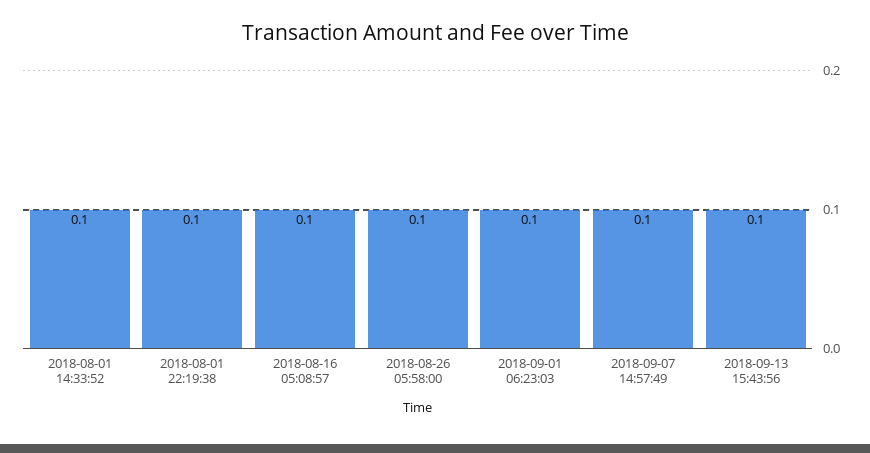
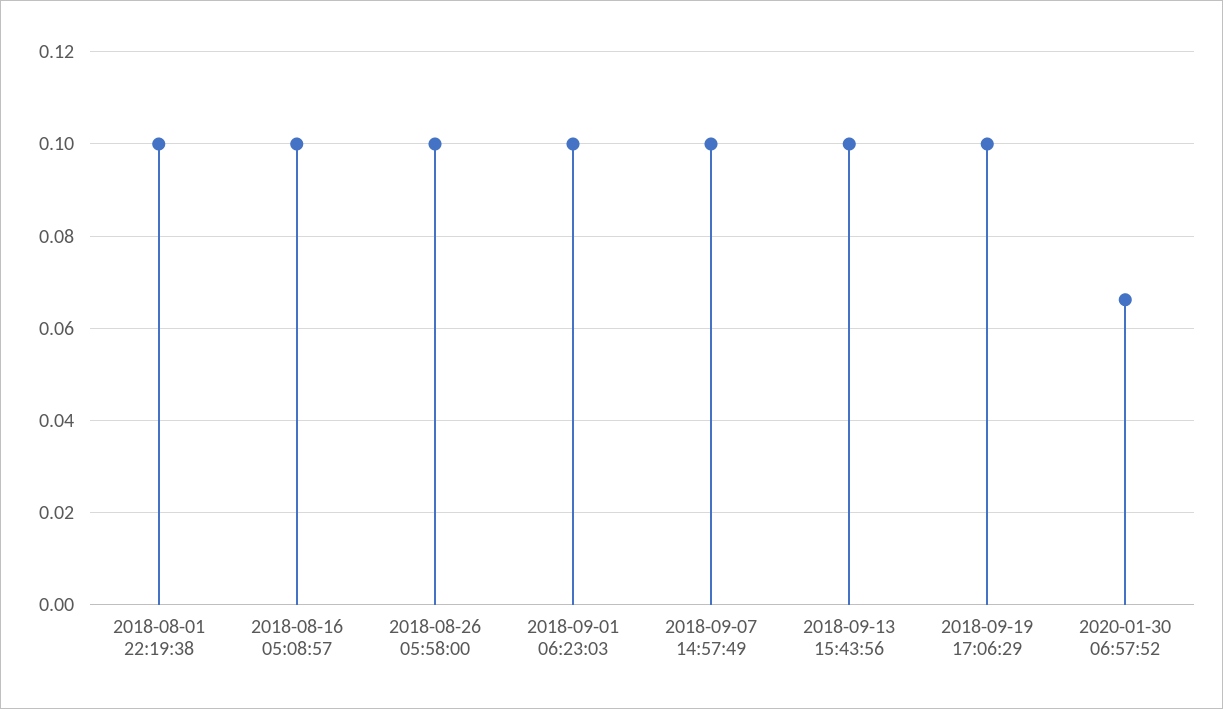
2018-08-01 14:33:52: 0.1 -> none
2018-09-19 17:06:29: none -> 0.1
2020-01-30 06:57:52: none -> 0.066

